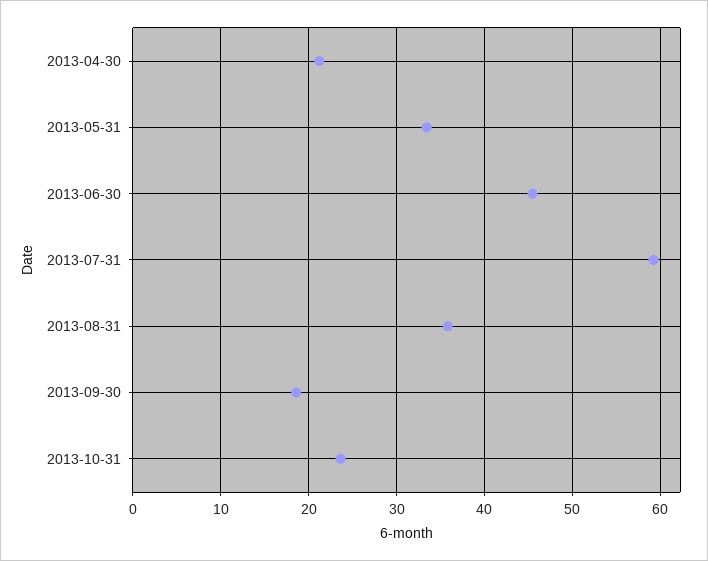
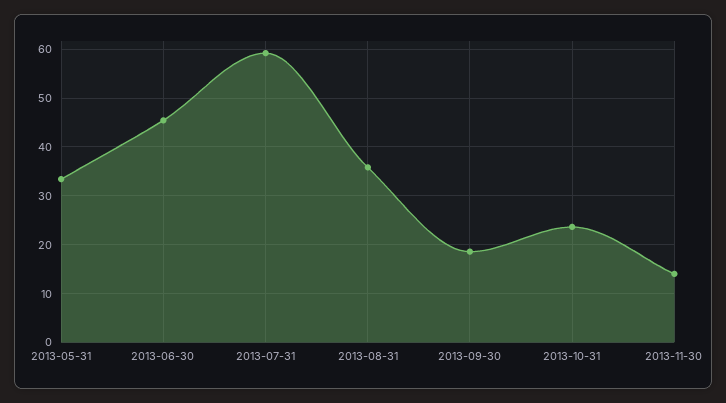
2013-04-30: 21 -> none
2013-11-30: none -> 14

